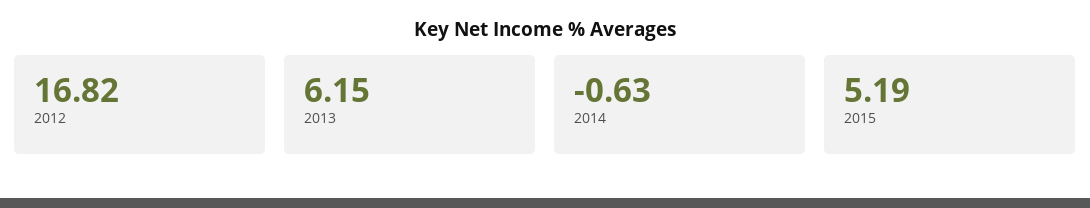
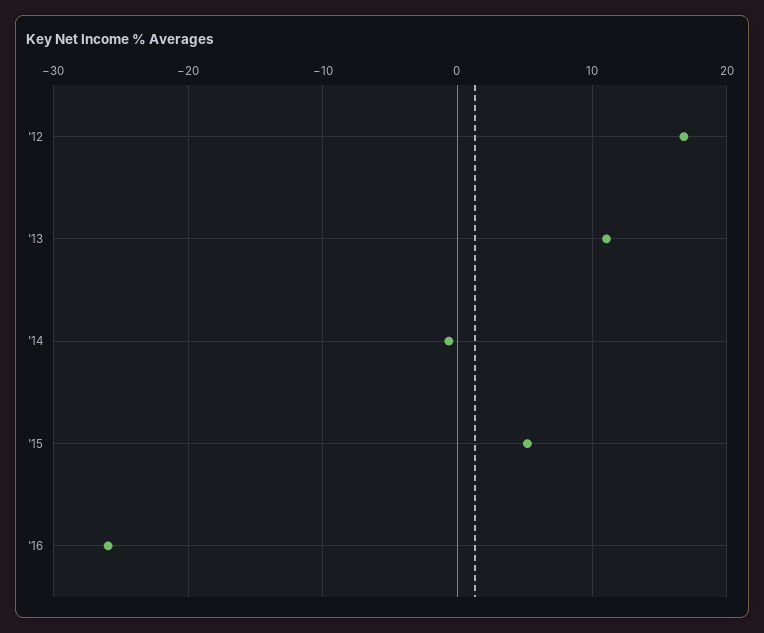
2013: 6.15 -> 11
'16: none -> -26

